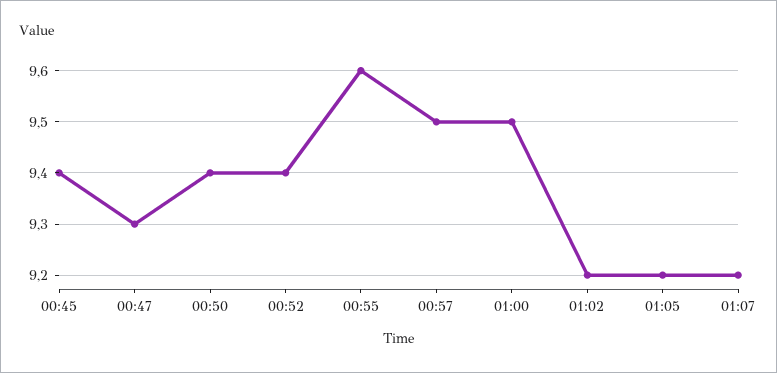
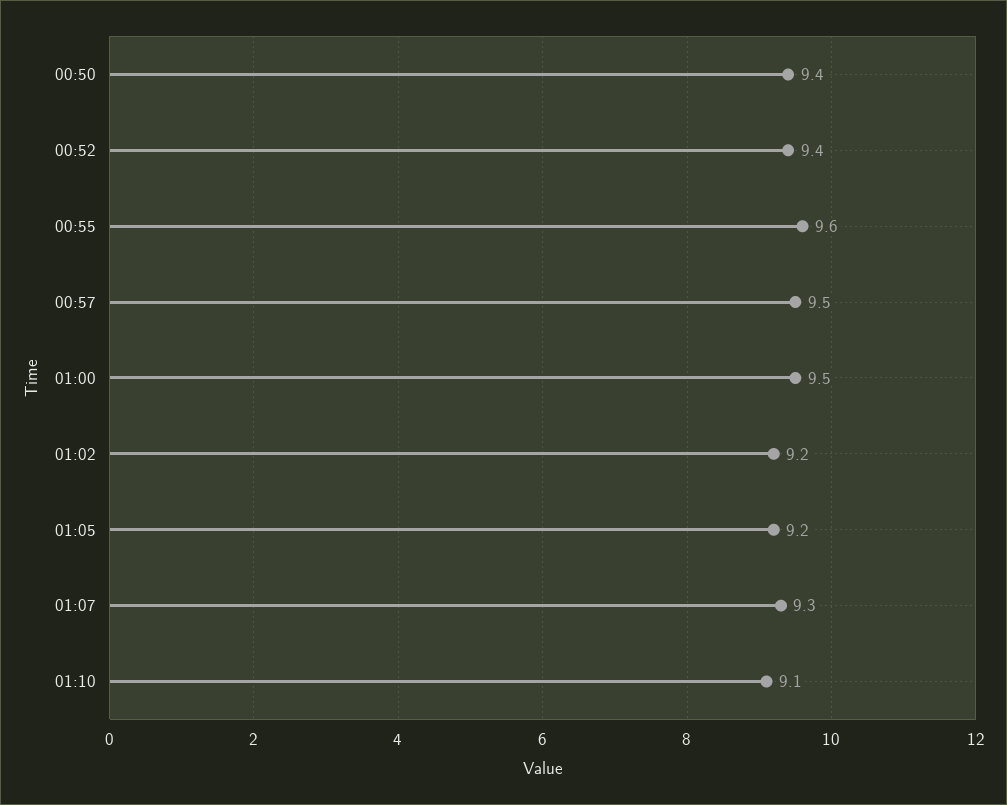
00:45: 9.4 -> none
00:47: 9.3 -> none
01:07: 9.2 -> 9.3
01:10: none -> 9.1

